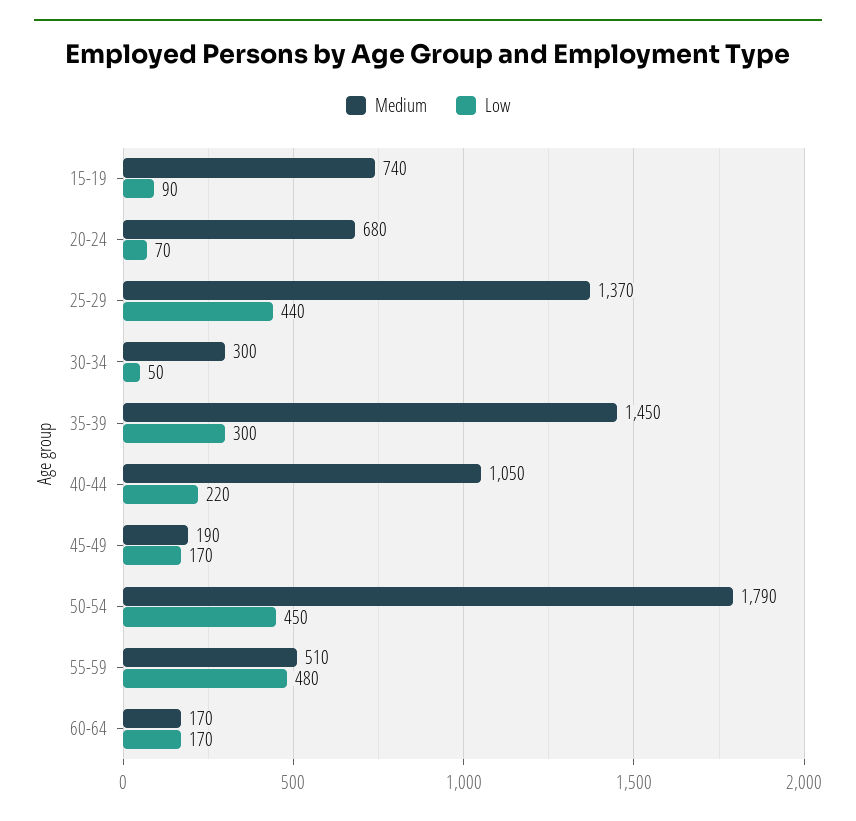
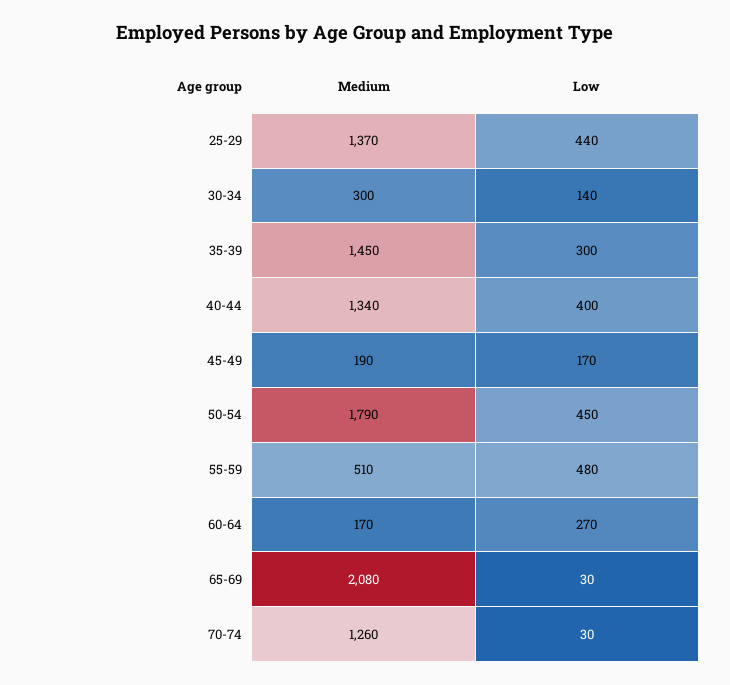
Medium, 15-19: 740 -> none
Low, 15-19: 90 -> none
Medium, 20-24: 680 -> none
Low, 20-24: 70 -> none
Low, 30-34: 50 -> 140
Medium, 40-44: 1050 -> 1340
Low, 40-44: 220 -> 400
Low, 60-64: 170 -> 270
Medium, 65-69: none -> 2080
Low, 65-69: none -> 30
Medium, 70-74: none -> 1260
Low, 70-74: none -> 30

